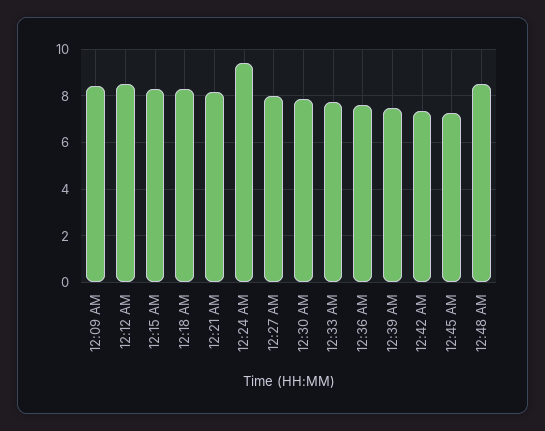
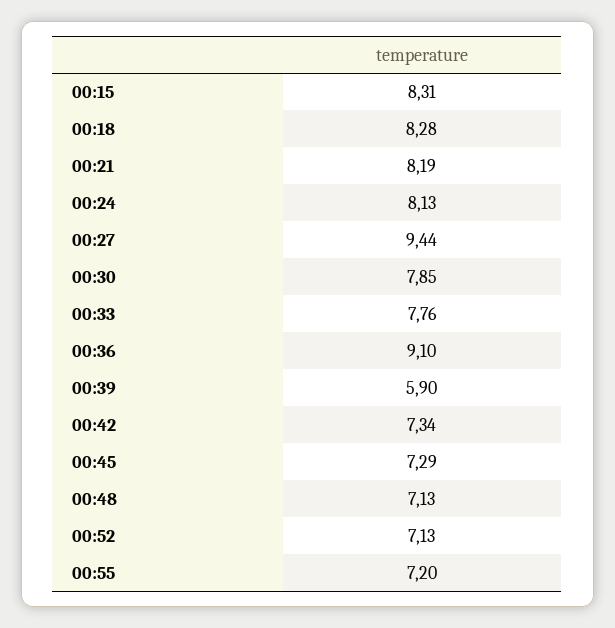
12:09 AM: 8.5 -> none
12:12 AM: 8.5 -> none
12:24 AM: 9.5 -> 8.13
12:27 AM: 8 -> 9.44
12:36 AM: 7.5 -> 9.1
12:39 AM: 7.5 -> 5.9
12:48 AM: 8.5 -> 7.13
00:52: none -> 7.13
00:55: none -> 7.2

